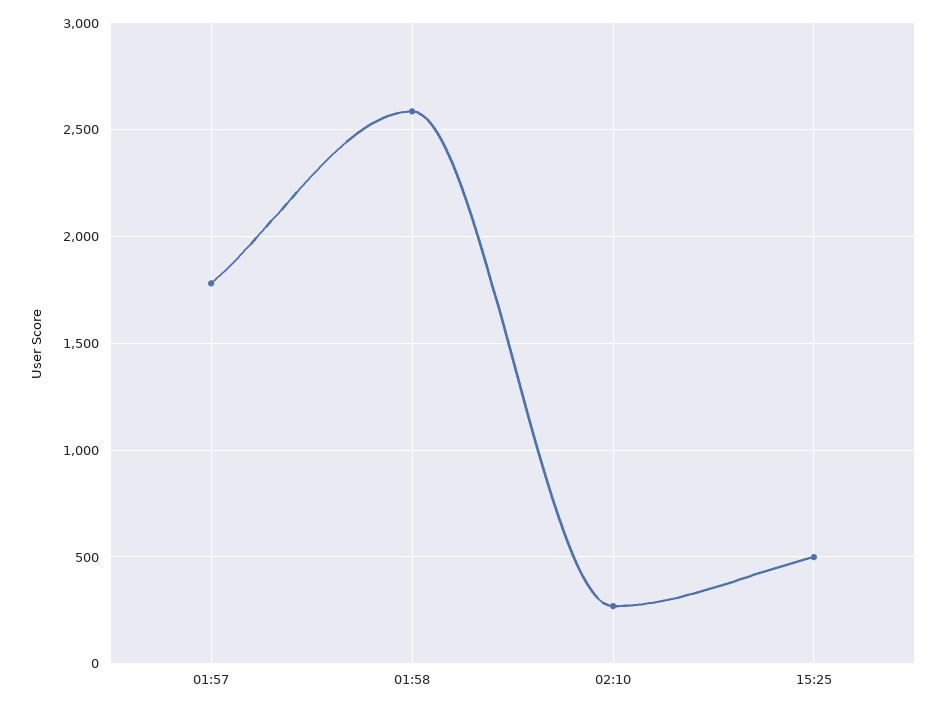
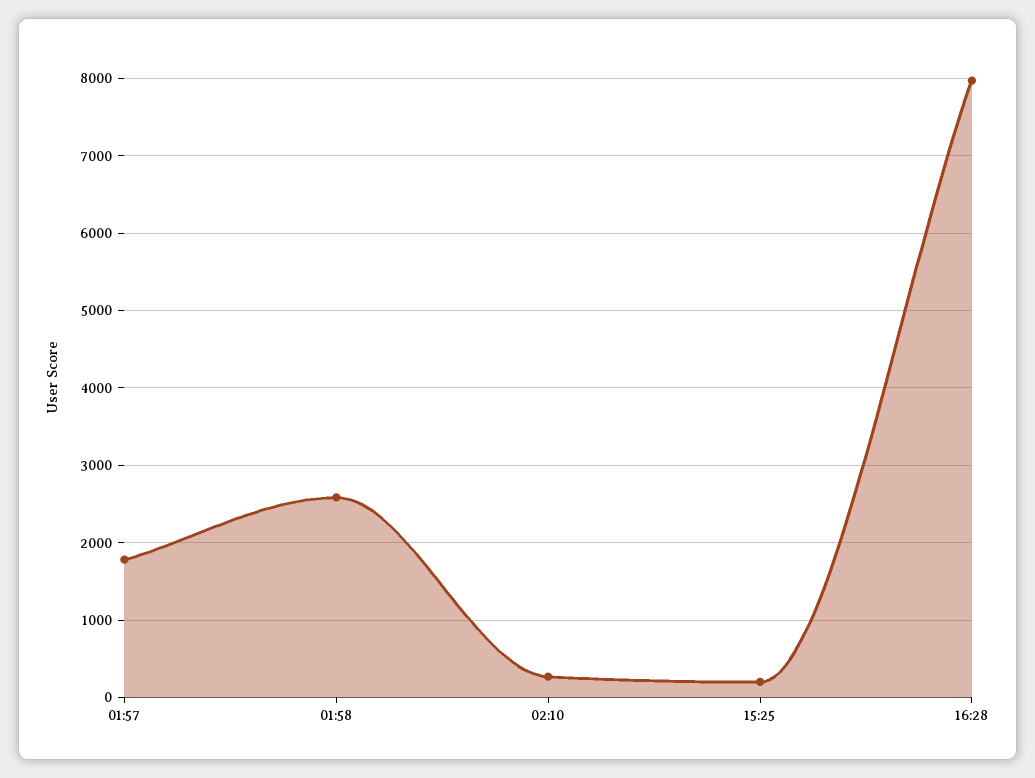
15:25: 500 -> 200
16:28: none -> 8000

